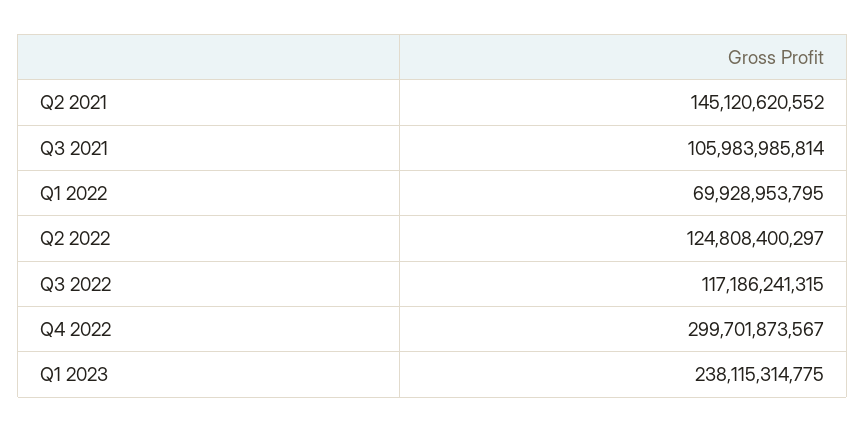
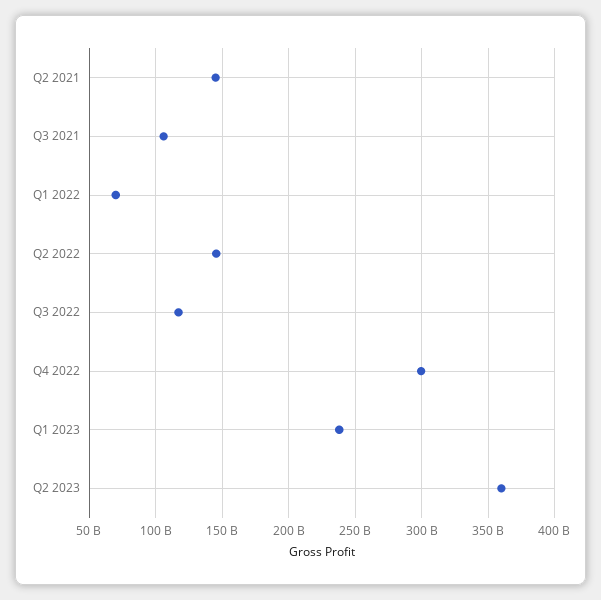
Q2 2022: 124808400297 -> 145000000000
Q2 2023: none -> 360000000000

